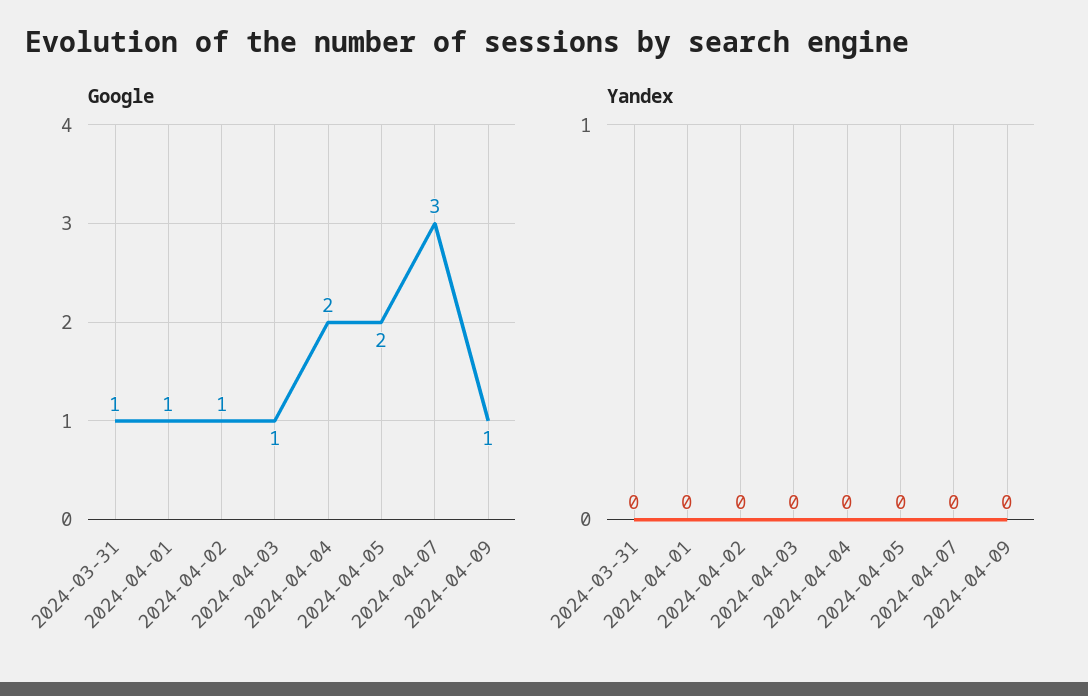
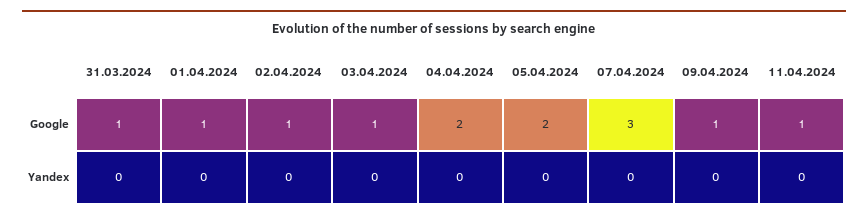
Google, 11.04.2024: none -> 1
Yandex, 11.04.2024: none -> 0

